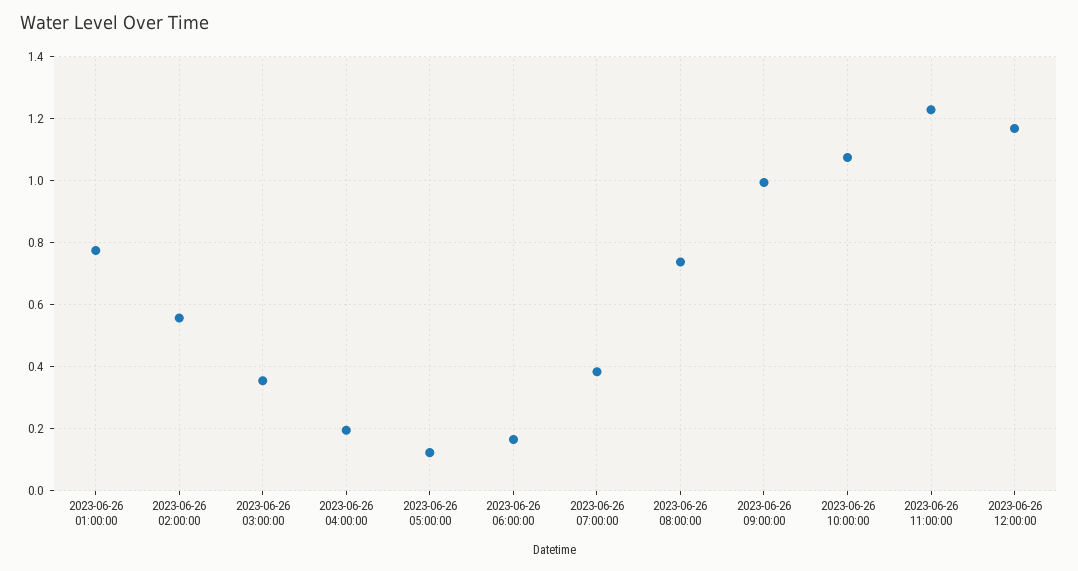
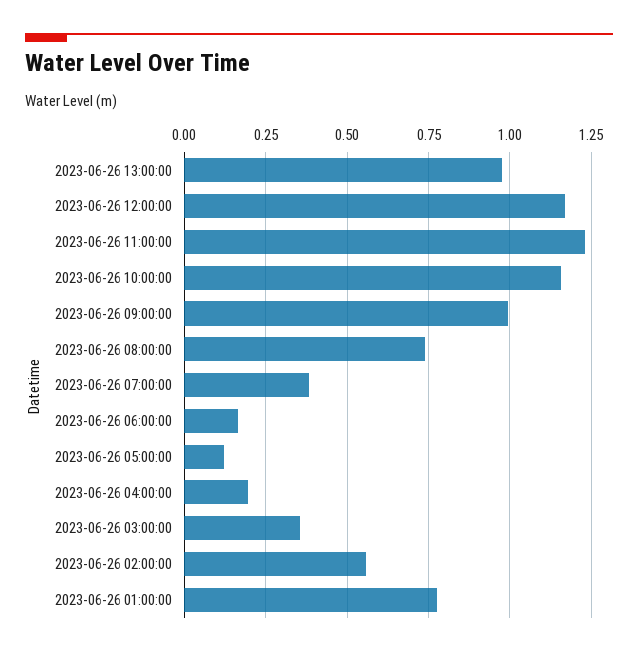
2023-06-26 10:00:00: 1.08 -> 1.15
2023-06-26 13:00:00: none -> 0.975

